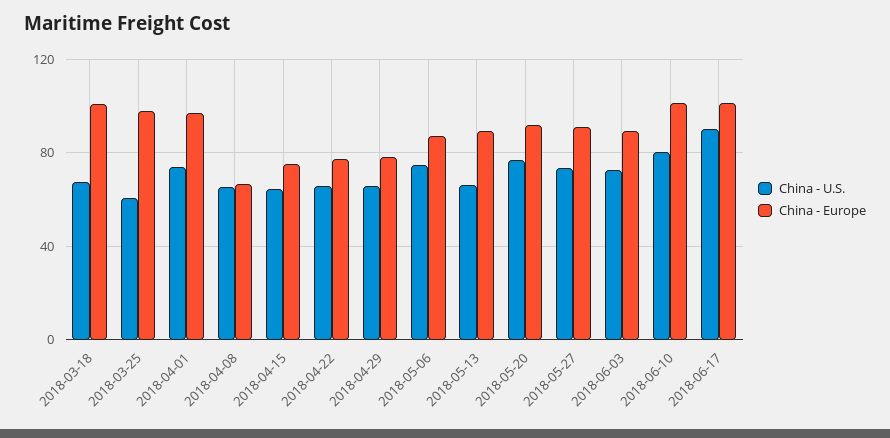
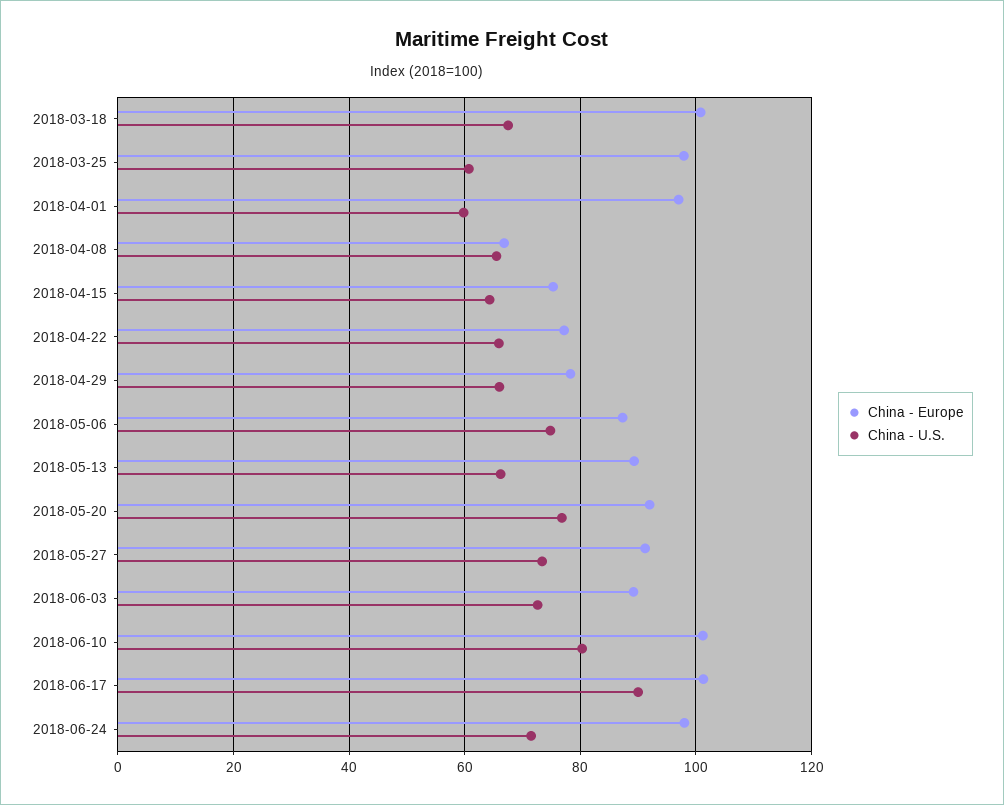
China - U.S., 2018-04-01: 75 -> 60
China - Europe, 2018-06-24: none -> 98
China - U.S., 2018-06-24: none -> 72

